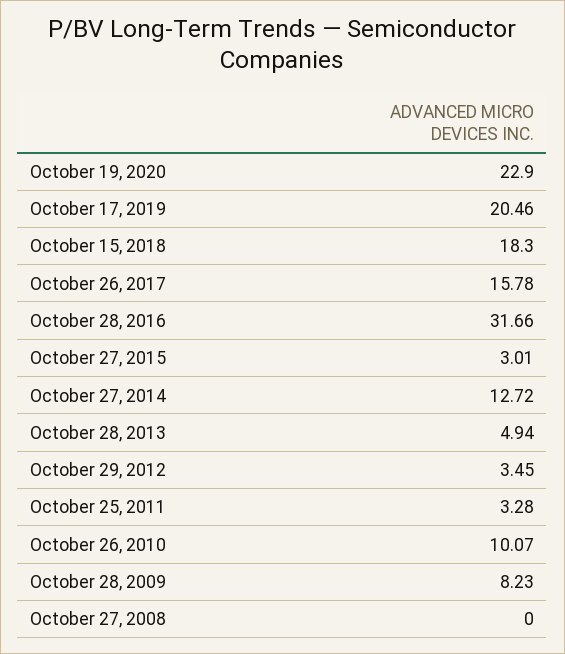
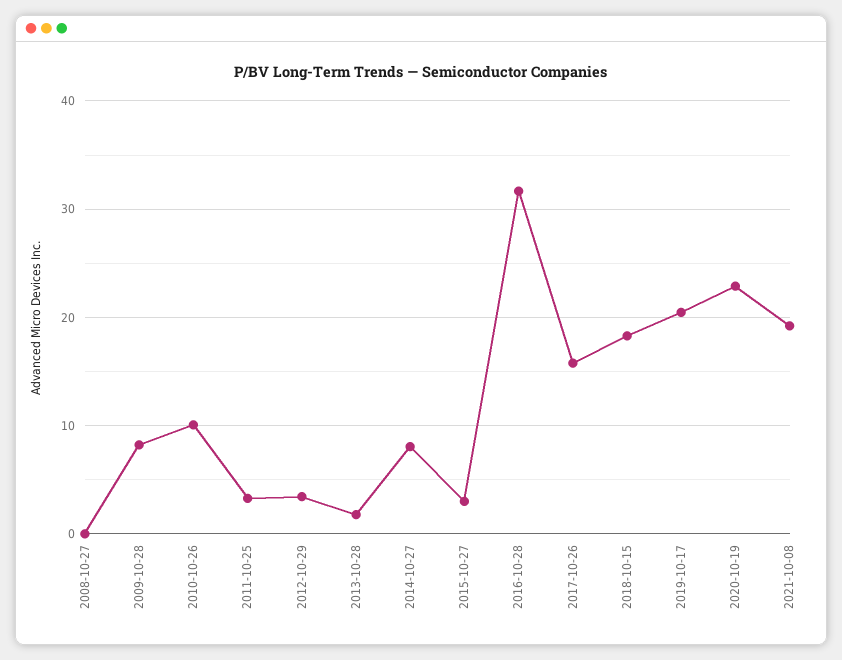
October 27, 2014: 12.72 -> 8
October 28, 2013: 4.94 -> 2
2021-10-08: none -> 19

